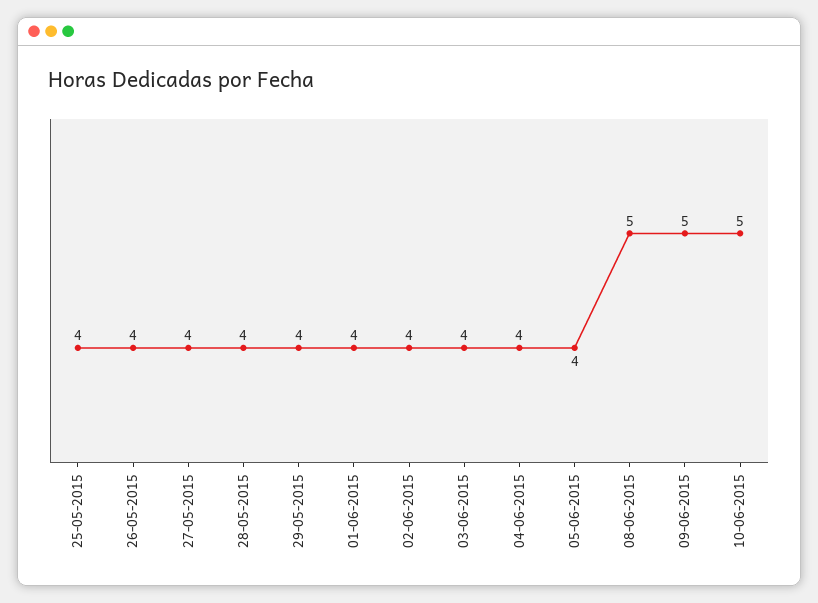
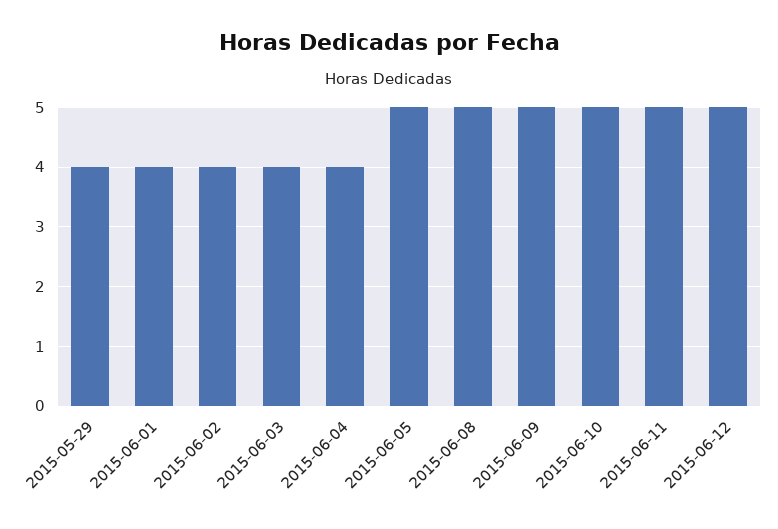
25-05-2015: 4 -> none
26-05-2015: 4 -> none
27-05-2015: 4 -> none
28-05-2015: 4 -> none
05-06-2015: 4 -> 5
2015-06-11: none -> 5
2015-06-12: none -> 5

